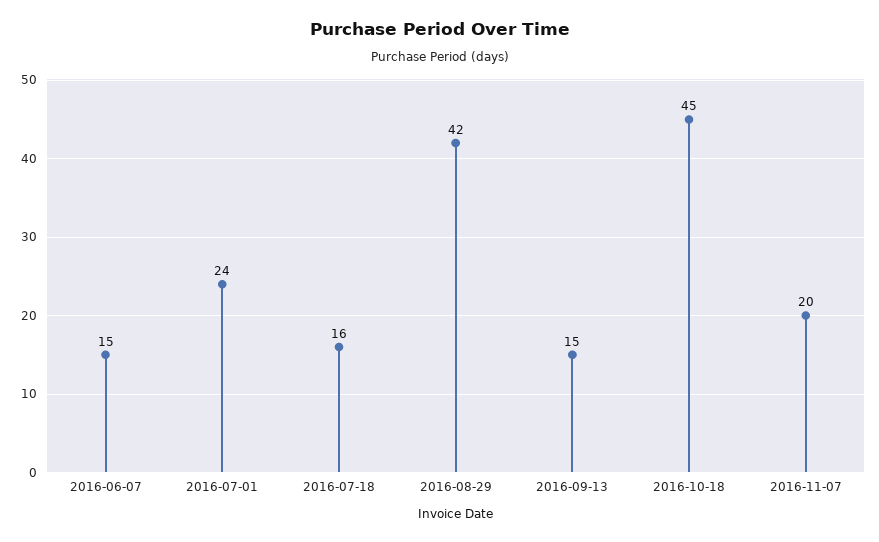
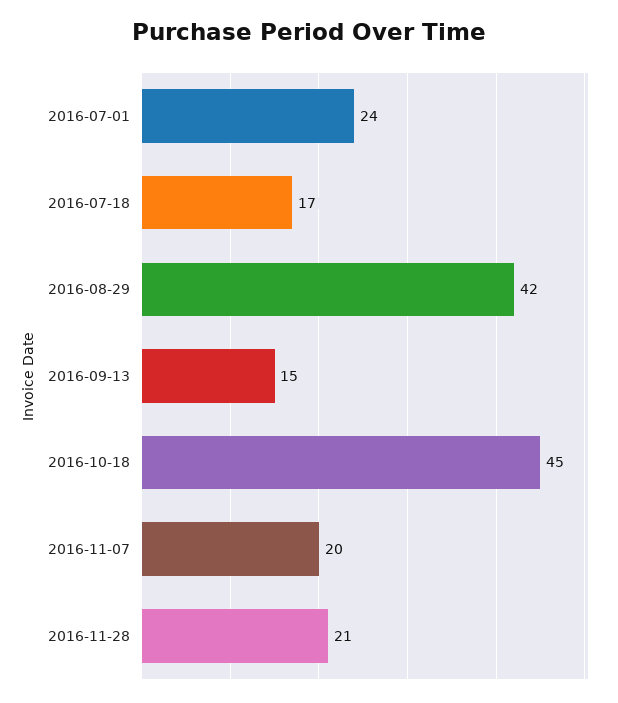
2016-06-07: 15 -> none
2016-07-18: 16 -> 17
2016-11-28: none -> 21

